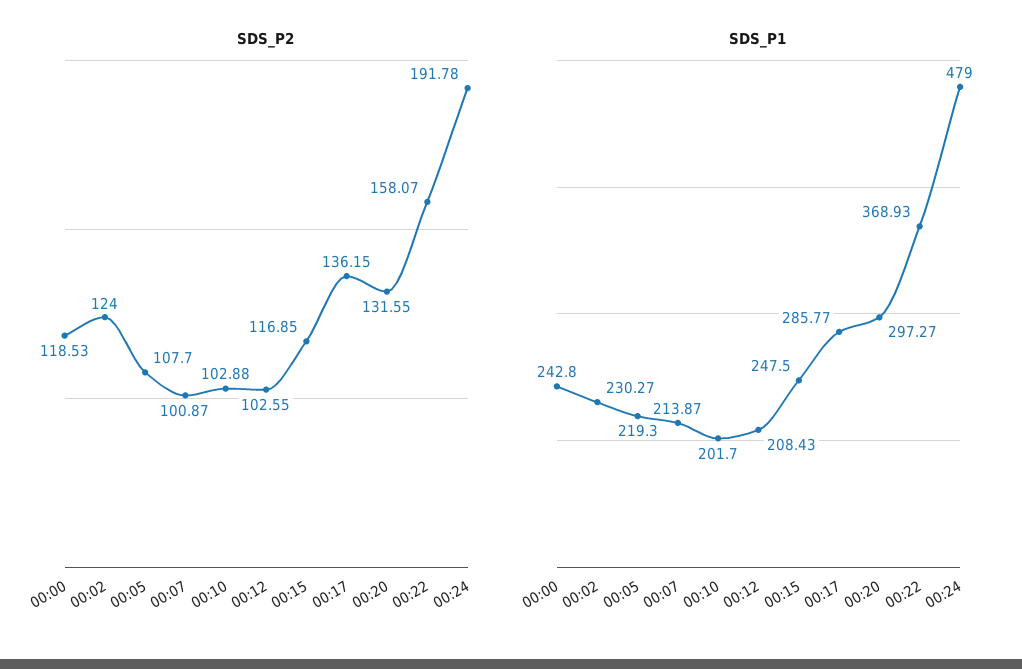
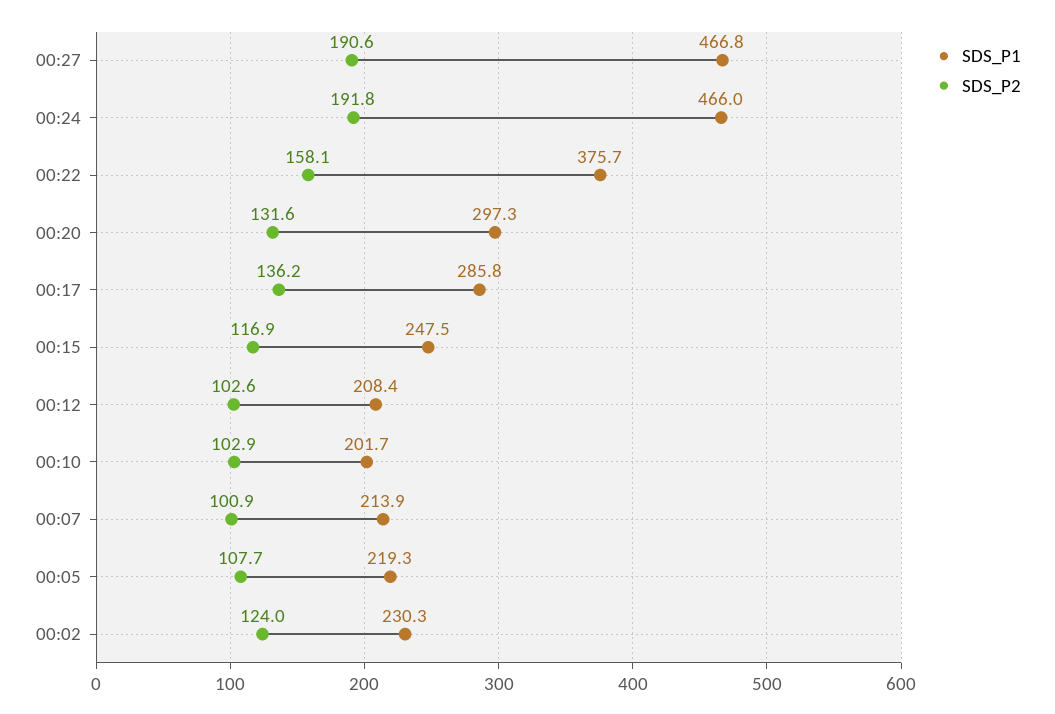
SDS_P2, 00:00: 118.53 -> none
SDS_P1, 00:00: 242.8 -> none
SDS_P1, 00:22: 368.93 -> 375.7
SDS_P1, 00:24: 479 -> 466
SDS_P1, 00:27: none -> 466.8
SDS_P2, 00:27: none -> 190.6

